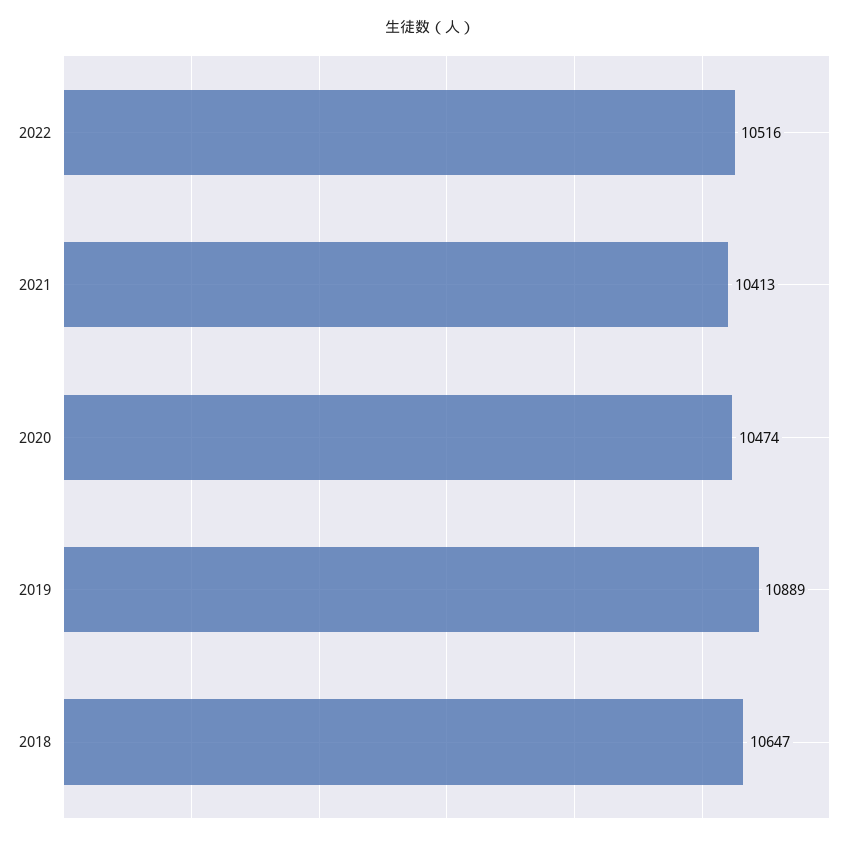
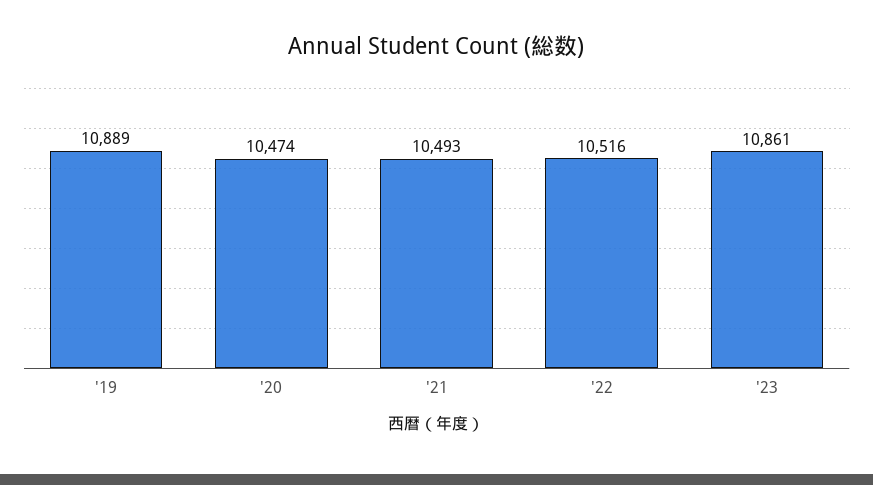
2021: 10413 -> 10493
2018: 10647 -> none
'23: none -> 10861

